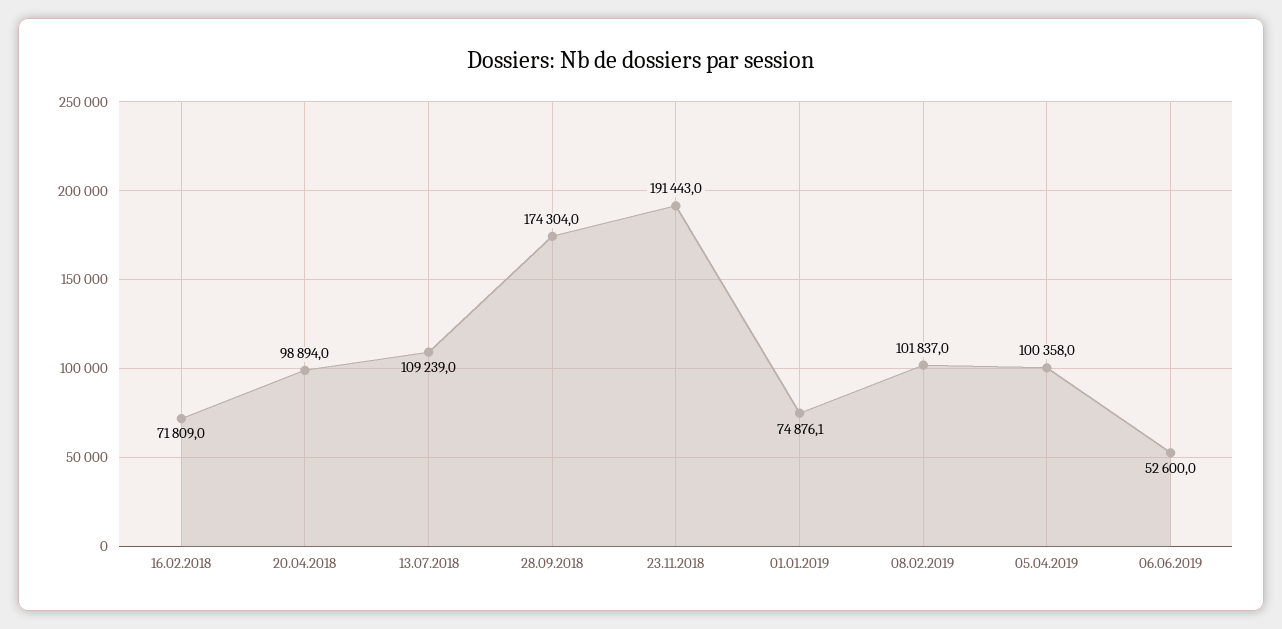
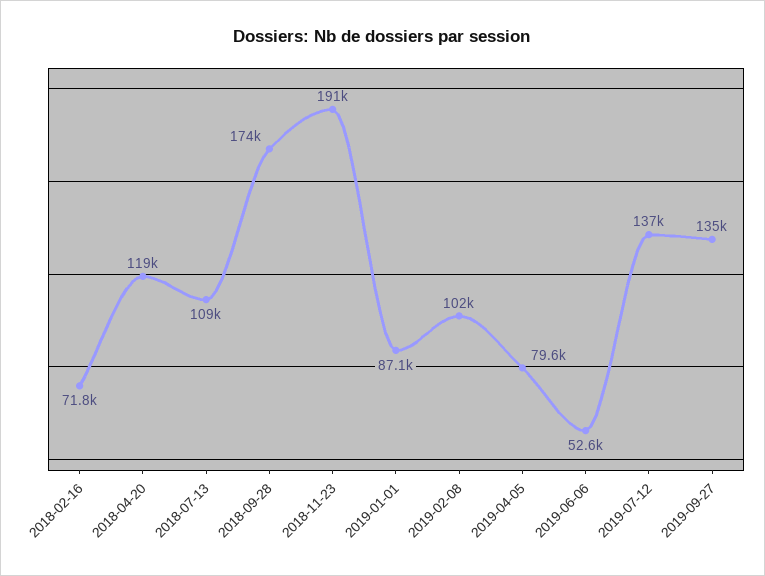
20.04.2018: 98894 -> 119000
01.01.2019: 74876.1 -> 87100
05.04.2019: 100358 -> 79600
2019-07-12: none -> 137000
2019-09-27: none -> 135000

